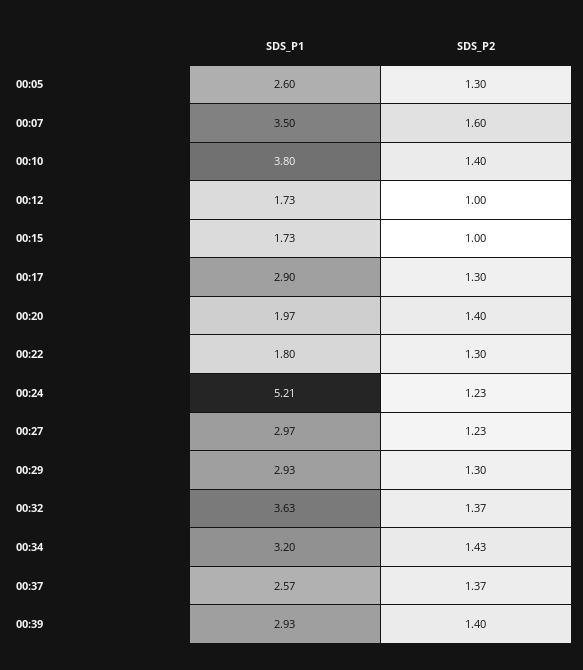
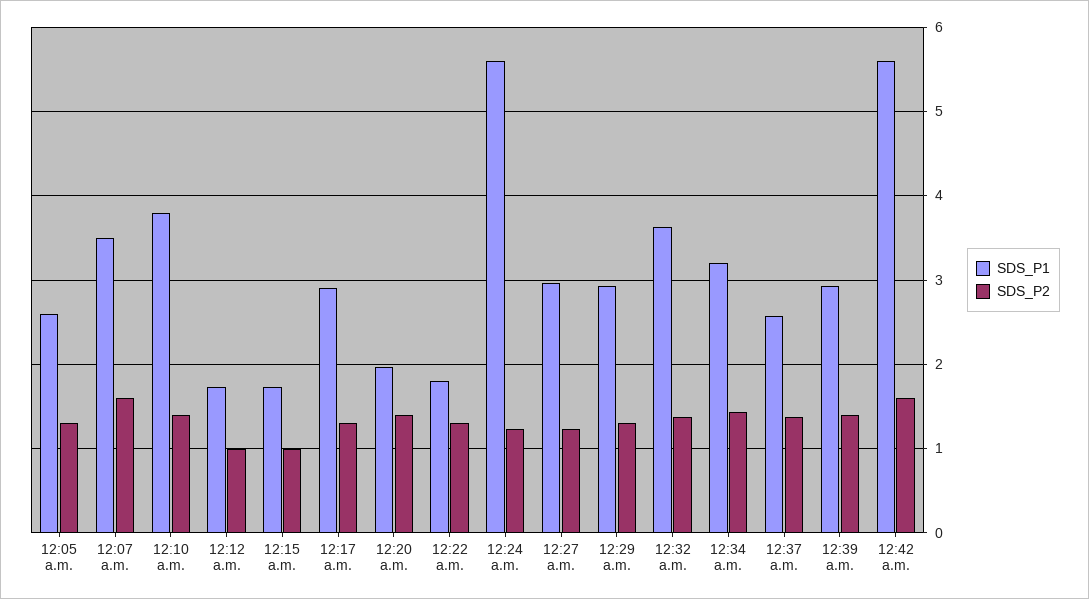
SDS_P1, 00:24: 5.21 -> 5.6
SDS_P1, 12:42 a.m.: none -> 5.6
SDS_P2, 12:42 a.m.: none -> 1.6

